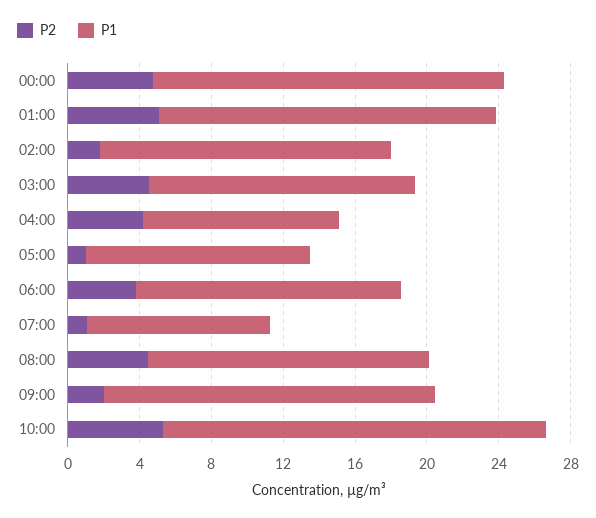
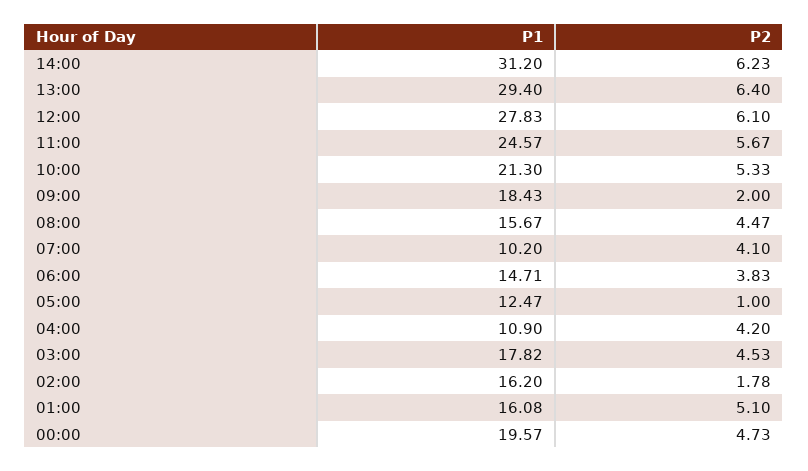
P1, 01:00: 19 -> 16.08
P1, 03:00: 15 -> 17.82
P2, 07:00: 1 -> 4.1
P1, 14:00: none -> 31.2
P2, 14:00: none -> 6.23
P1, 13:00: none -> 29.4
P2, 13:00: none -> 6.4
P1, 12:00: none -> 27.83
P2, 12:00: none -> 6.1
P1, 11:00: none -> 24.57
P2, 11:00: none -> 5.67

